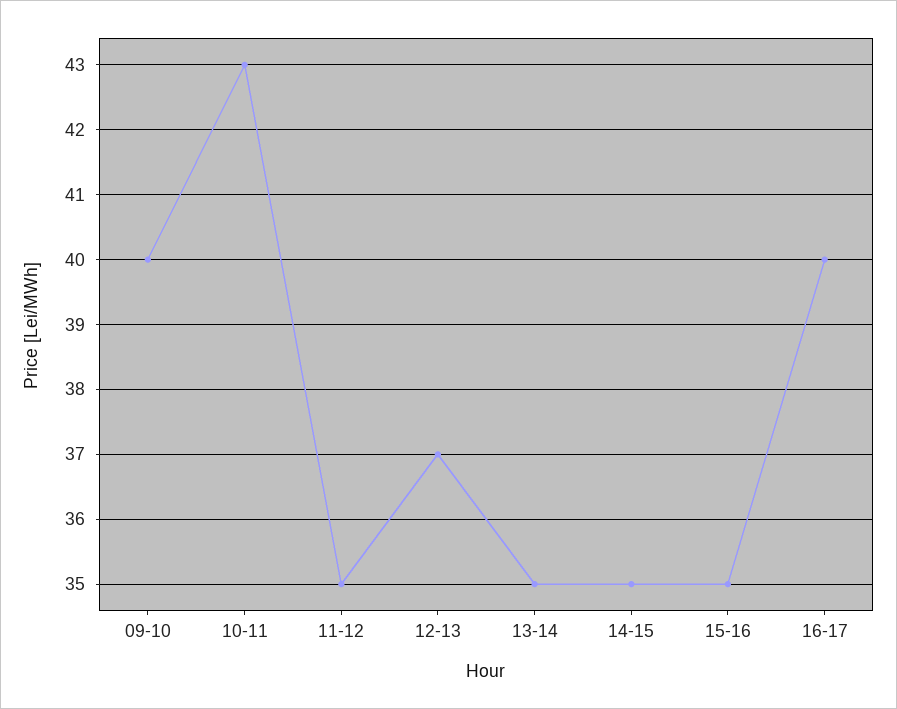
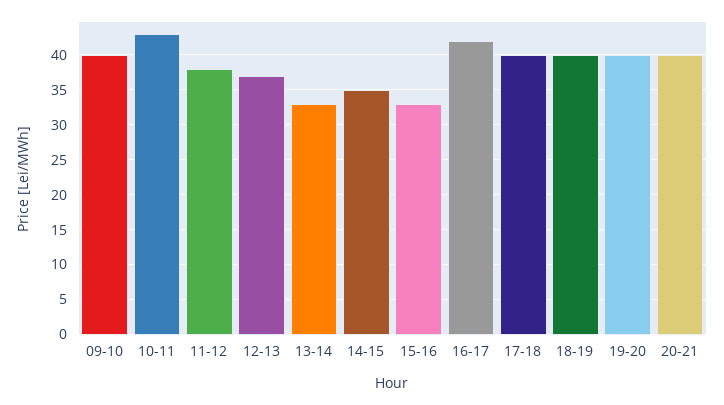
11-12: 35 -> 38
13-14: 35 -> 33
15-16: 35 -> 33
16-17: 40 -> 42
17-18: none -> 40
18-19: none -> 40
19-20: none -> 40
20-21: none -> 40

